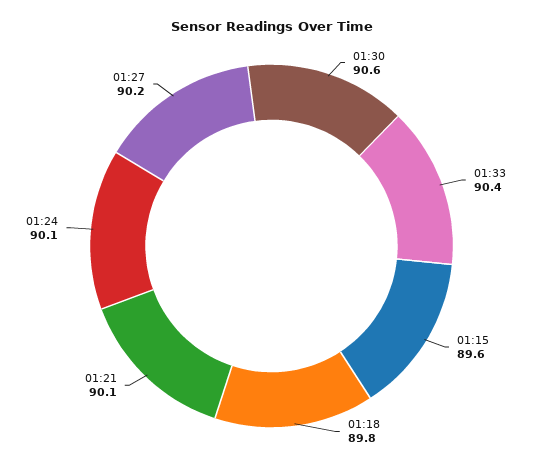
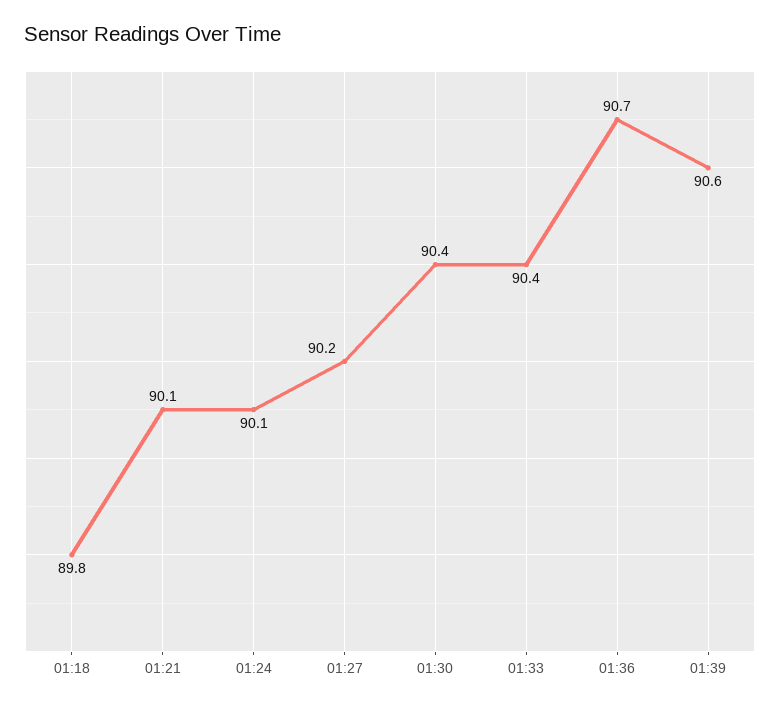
01:30: 90.6 -> 90.4
01:15: 89.6 -> none
01:36: none -> 90.7
01:39: none -> 90.6

